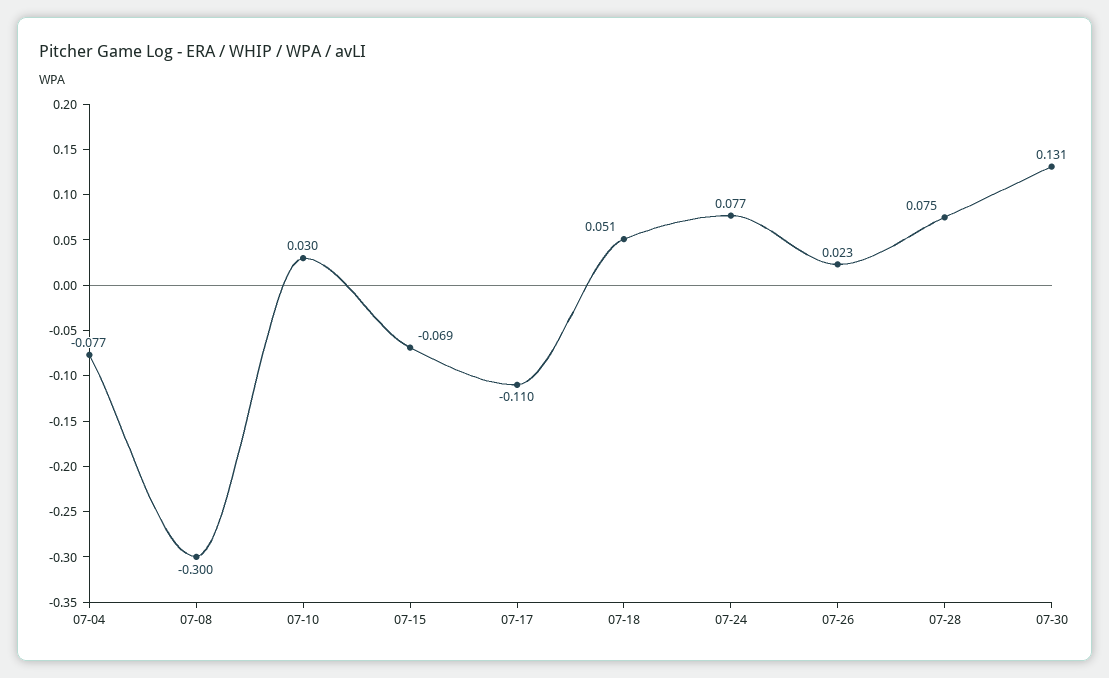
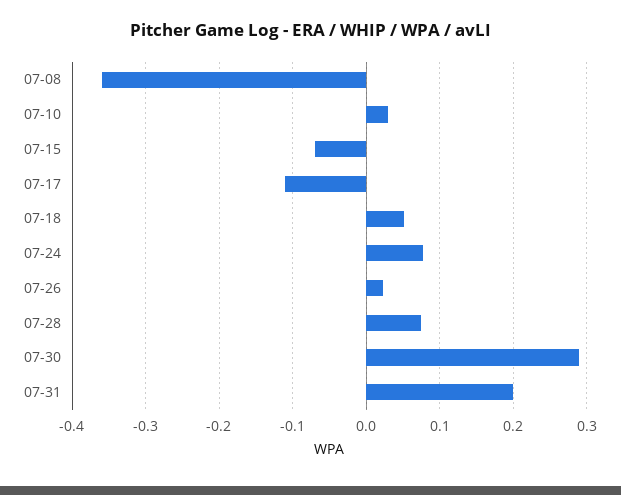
07-04: -0.077 -> none
07-08: -0.3 -> -0.36
07-30: 0.131 -> 0.29
07-31: none -> 0.2

